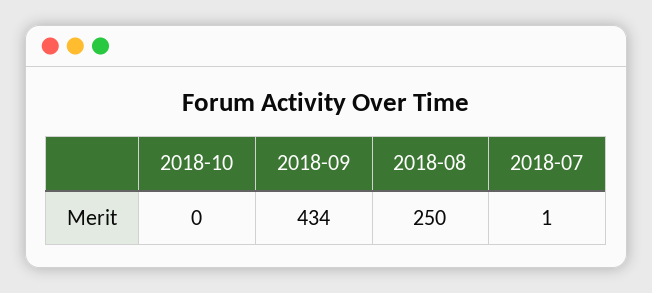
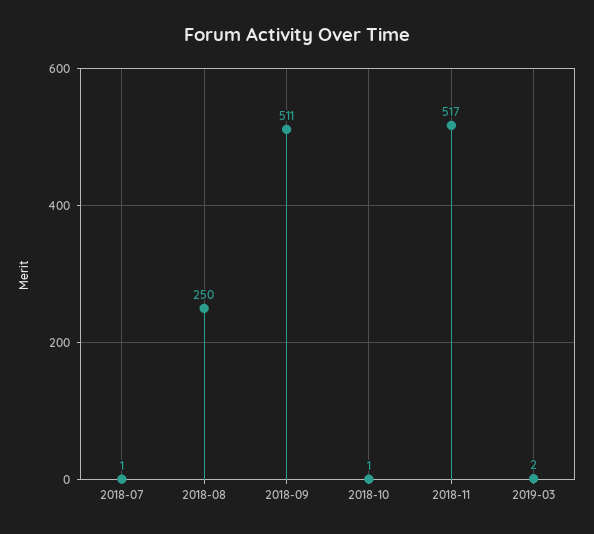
2018-10: 0 -> 1
2018-09: 434 -> 511
2018-11: none -> 517
2019-03: none -> 2

